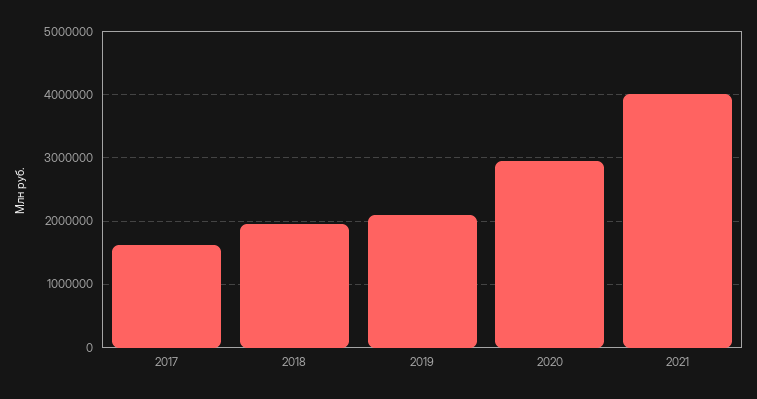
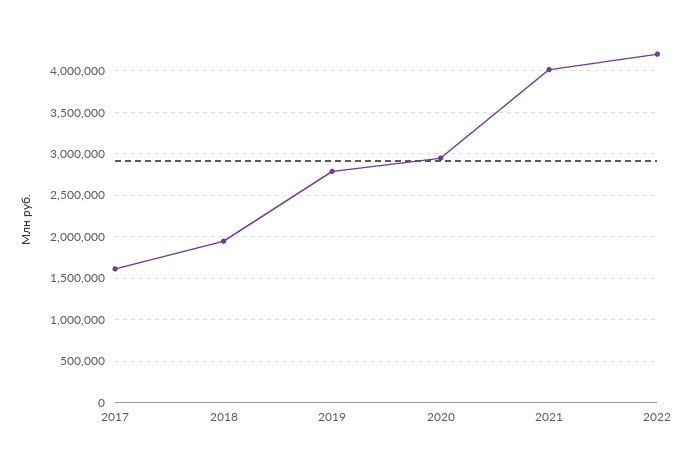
2019: 2100000 -> 2800000
2022: none -> 4200000

